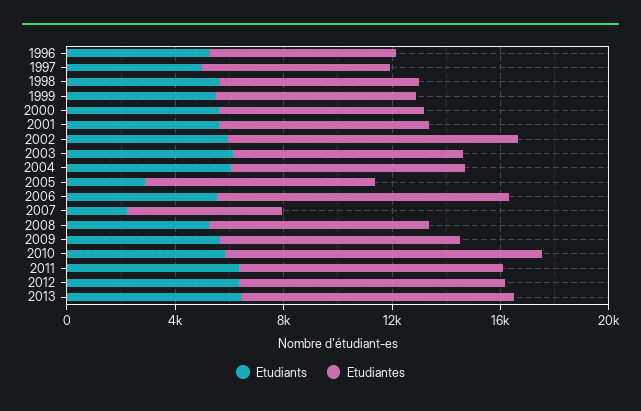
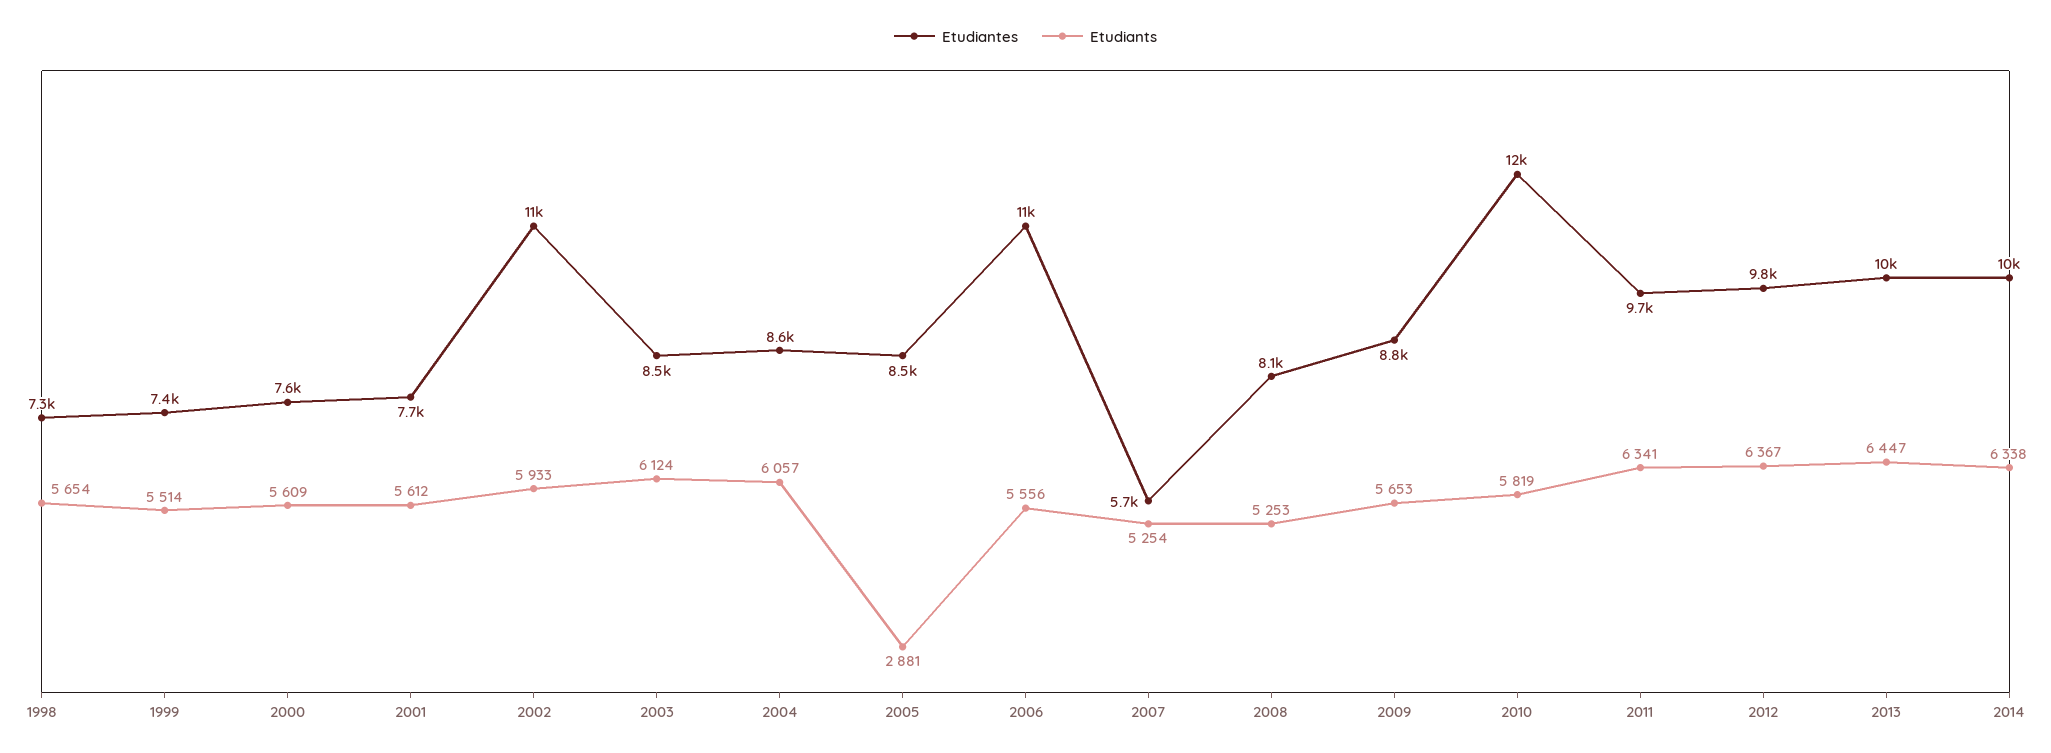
Etudiants, 1996: 5000 -> none
Etudiantes, 1996: 7000 -> none
Etudiants, 1997: 5000 -> none
Etudiantes, 1997: 7000 -> none
Etudiants, 2007: 2000 -> 5254
Etudiantes, 2014: none -> 10000
Etudiants, 2014: none -> 6338

